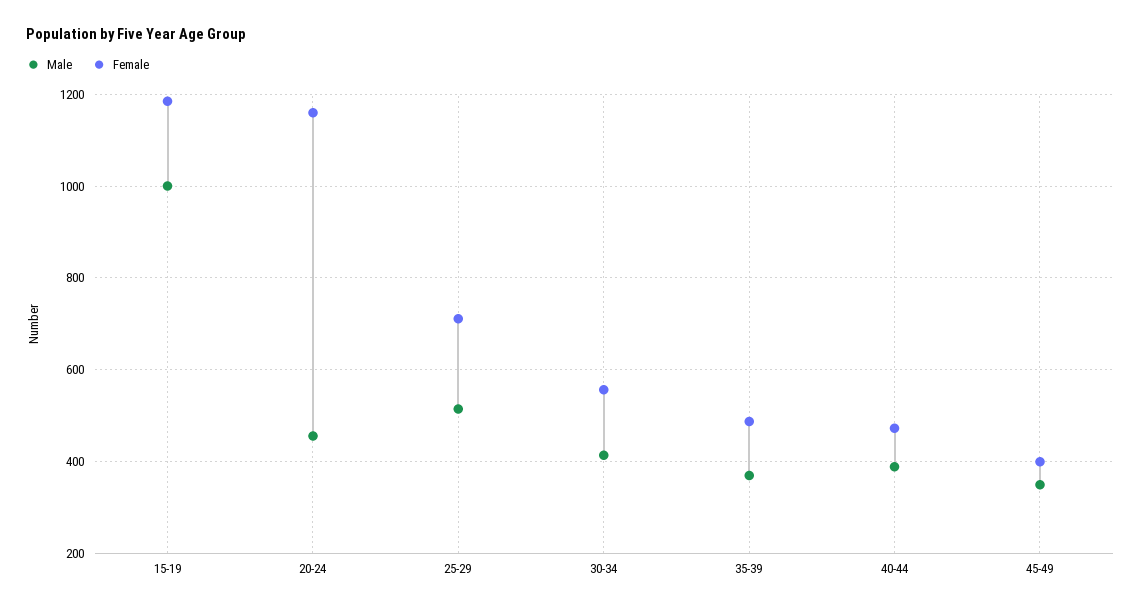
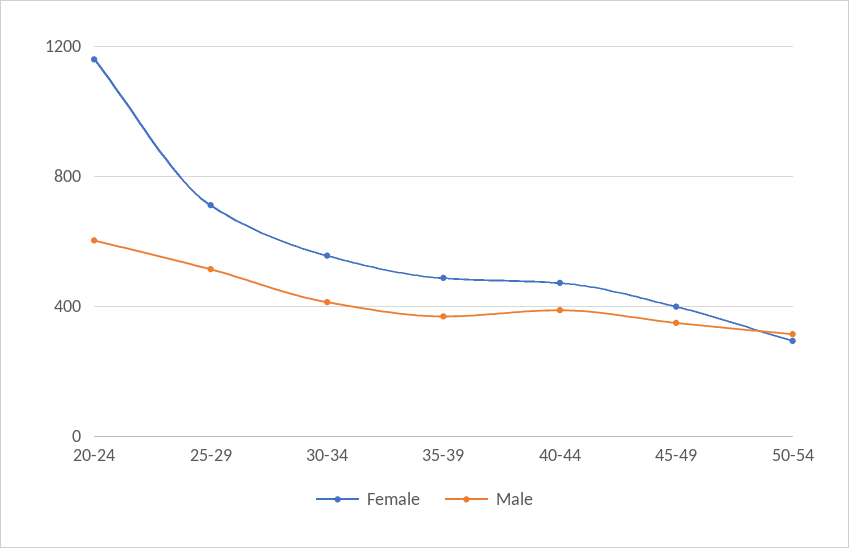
Male, 15-19: 1000 -> none
Female, 15-19: 1180 -> none
Male, 20-24: 460 -> 600
Female, 50-54: none -> 300
Male, 50-54: none -> 300

